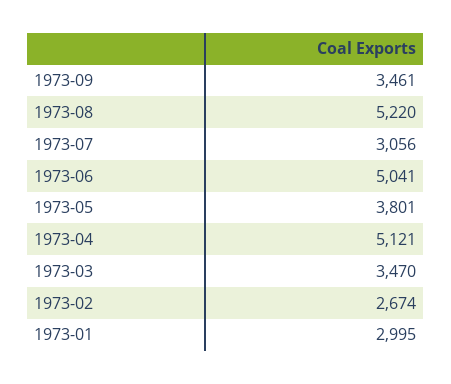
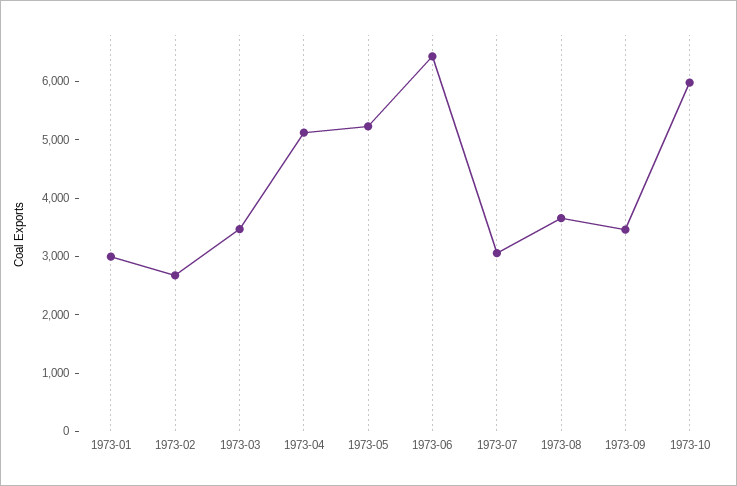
1973-08: 5220 -> 3600
1973-06: 5041 -> 6400
1973-05: 3801 -> 5200
1973-10: none -> 6000

